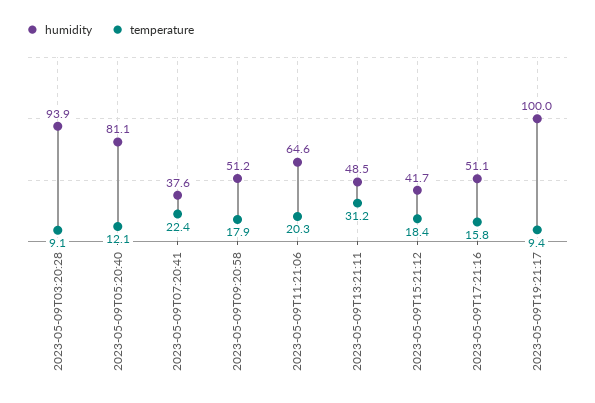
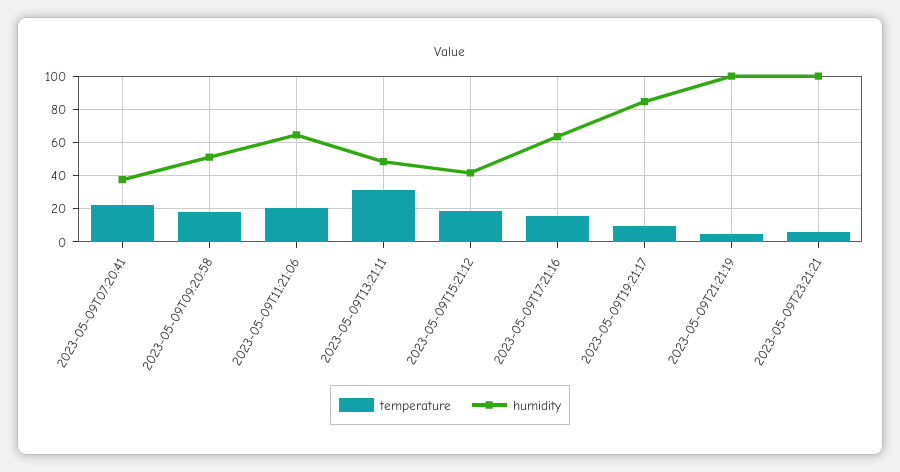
humidity, 2023-05-09T03:20:28: 93.9 -> none
temperature, 2023-05-09T03:20:28: 9.1 -> none
humidity, 2023-05-09T05:20:40: 81.1 -> none
temperature, 2023-05-09T05:20:40: 12.1 -> none
humidity, 2023-05-09T17:21:16: 51.1 -> 65
humidity, 2023-05-09T19:21:17: 100 -> 85
temperature, 2023-05-09T21:21:19: none -> 5
humidity, 2023-05-09T21:21:19: none -> 100
temperature, 2023-05-09T23:21:21: none -> 5
humidity, 2023-05-09T23:21:21: none -> 100

